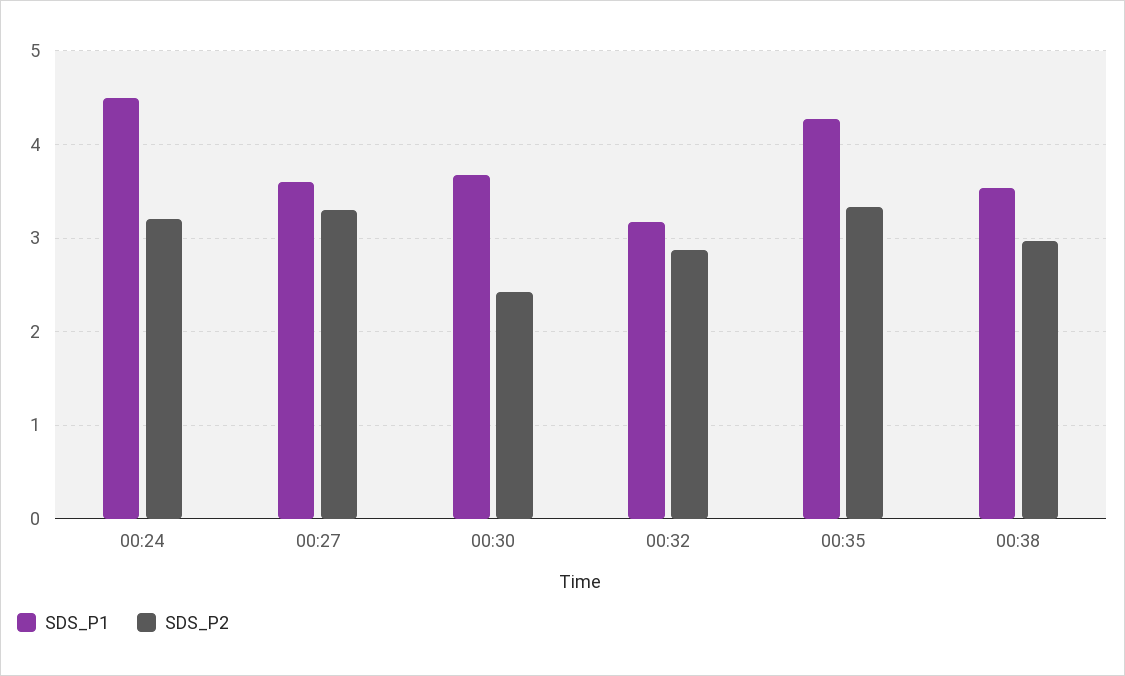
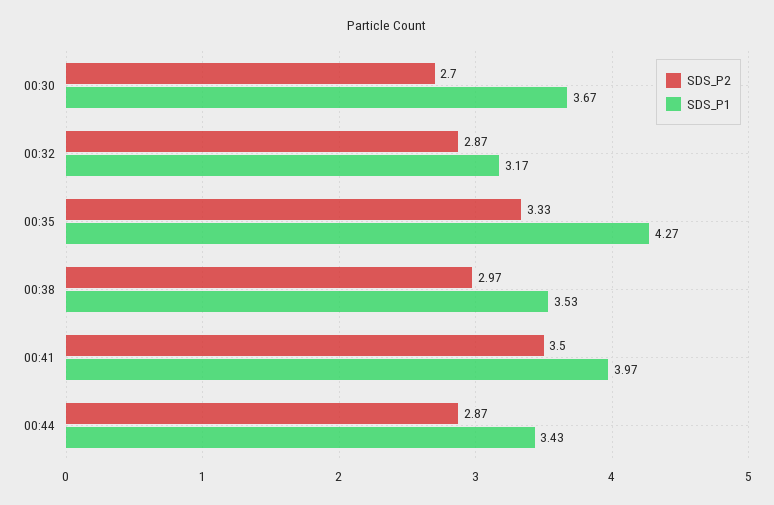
SDS_P1, 00:24: 4.5 -> none
SDS_P2, 00:24: 3.2 -> none
SDS_P1, 00:27: 3.6 -> none
SDS_P2, 00:27: 3.3 -> none
SDS_P2, 00:30: 2.4 -> 2.7
SDS_P2, 00:41: none -> 3.5
SDS_P1, 00:41: none -> 3.97
SDS_P2, 00:44: none -> 2.87
SDS_P1, 00:44: none -> 3.43

